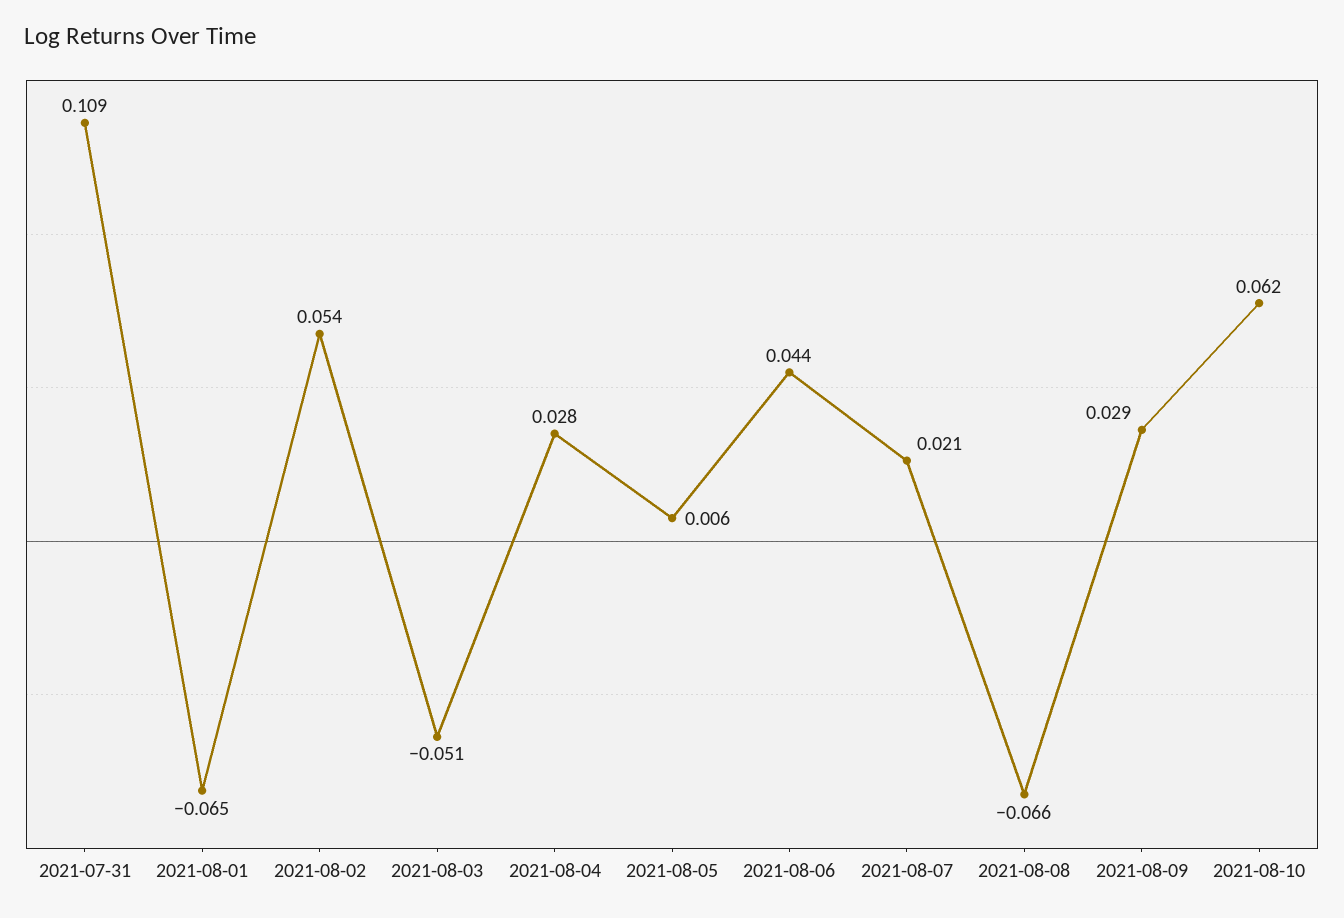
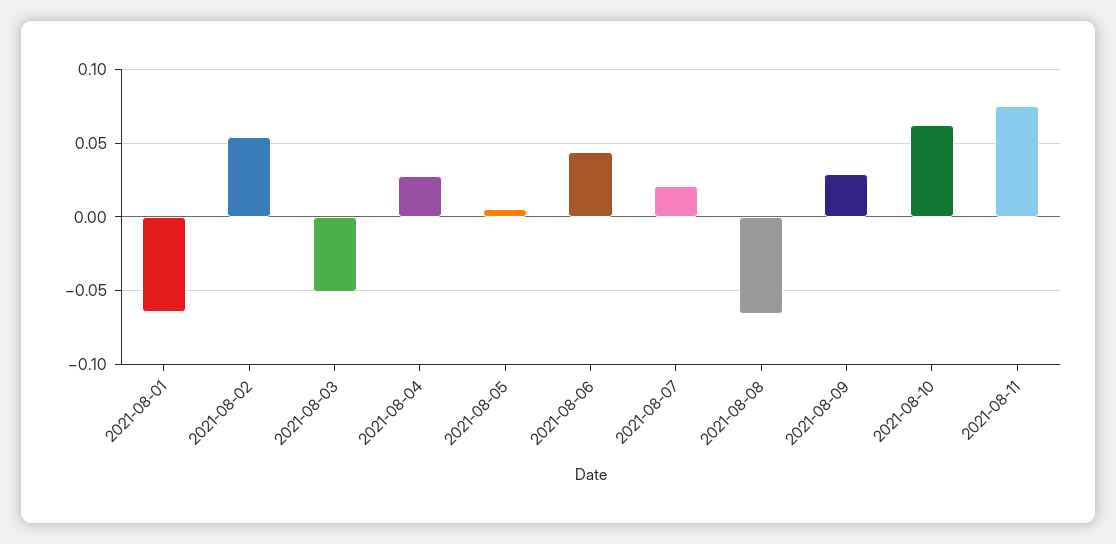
2021-07-31: 0.109 -> none
2021-08-11: none -> 0.075

